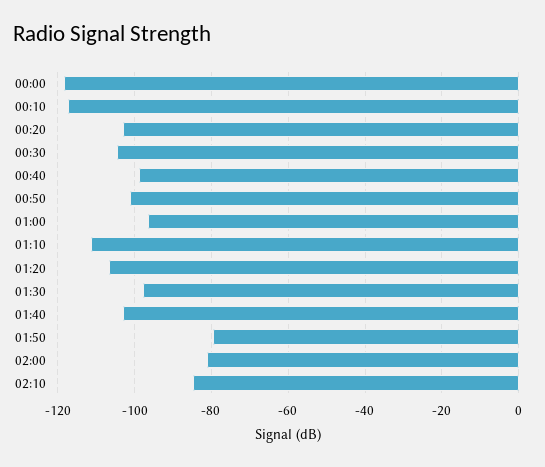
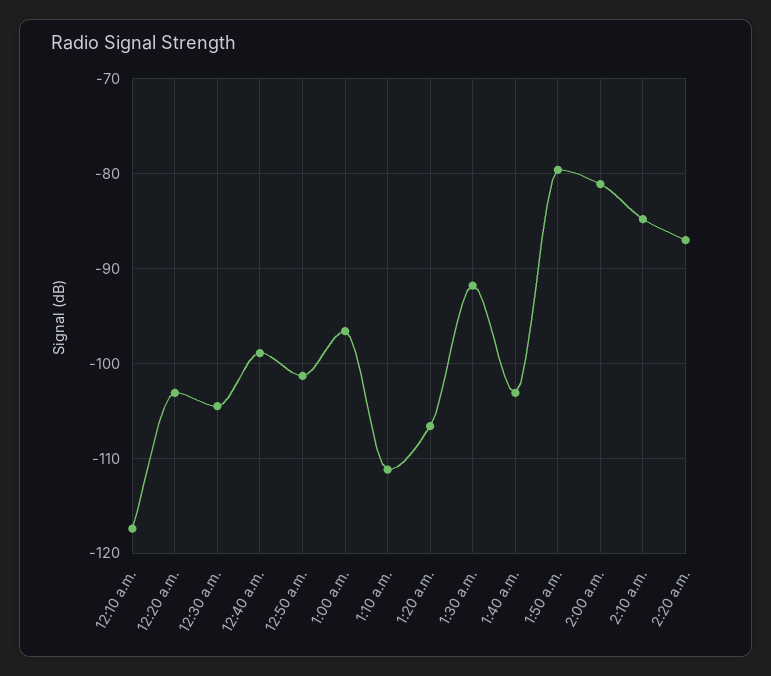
00:00: -118 -> none
01:30: -98 -> -92
2:20 a.m.: none -> -87

